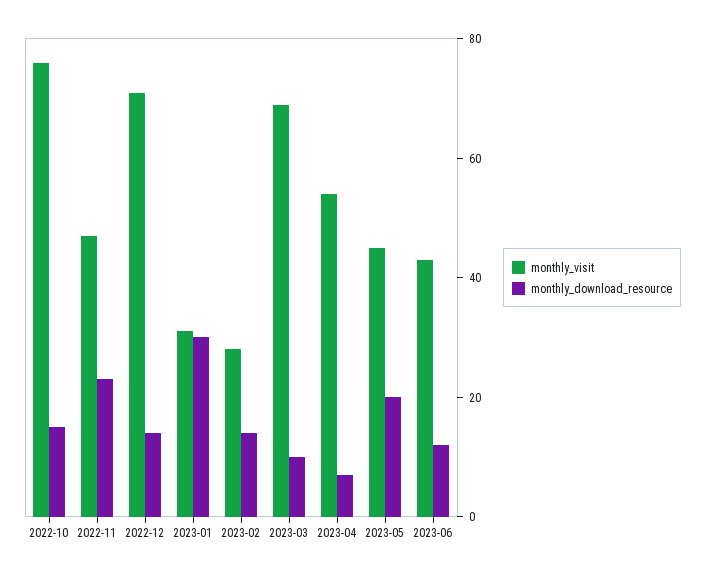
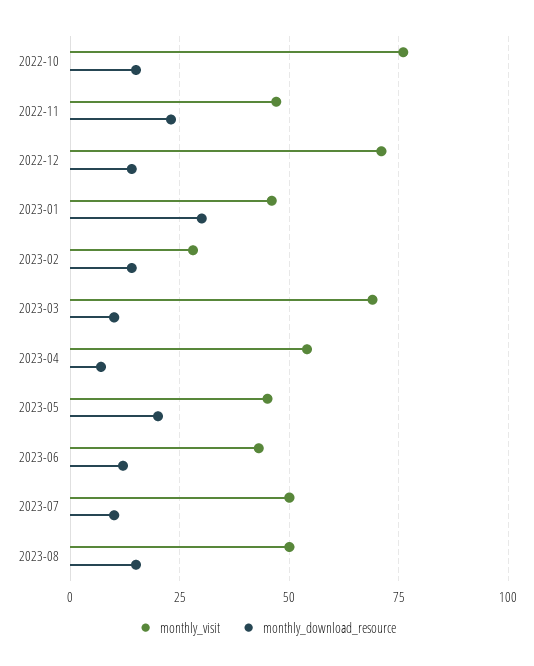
monthly_visit, 2023-01: 30 -> 45
monthly_visit, 2023-07: none -> 50
monthly_download_resource, 2023-07: none -> 10
monthly_visit, 2023-08: none -> 50
monthly_download_resource, 2023-08: none -> 15

